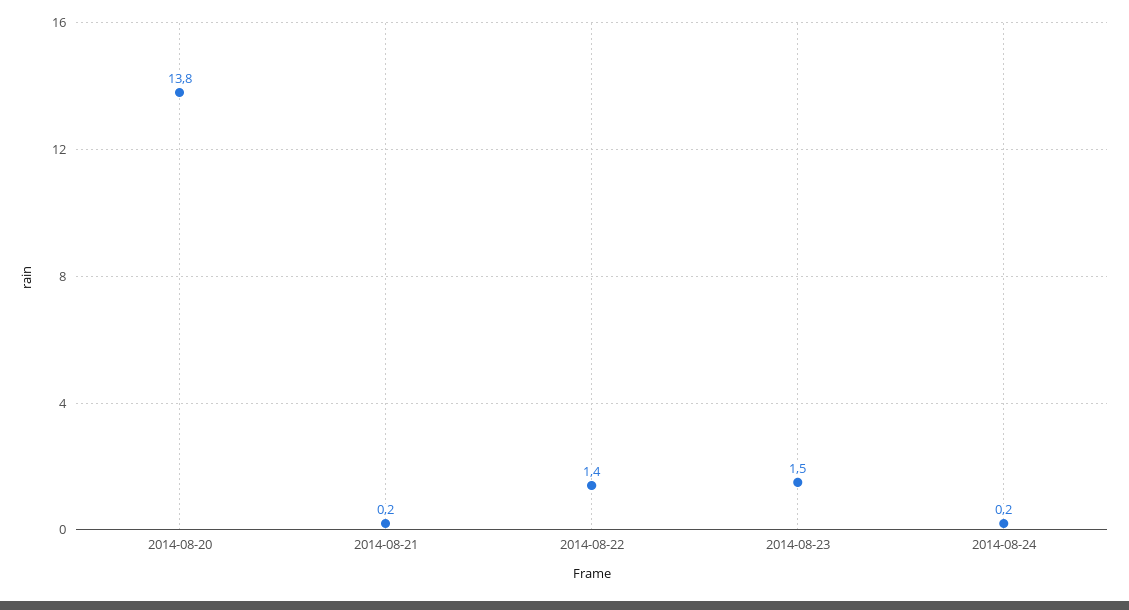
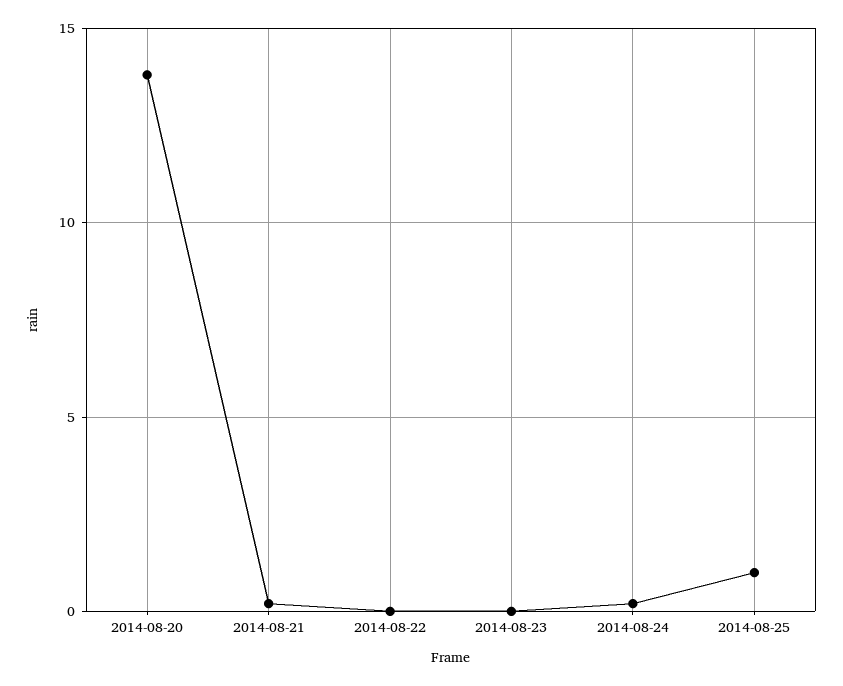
2014-08-22: 1.4 -> 0
2014-08-23: 1.5 -> 0
2014-08-25: none -> 1

